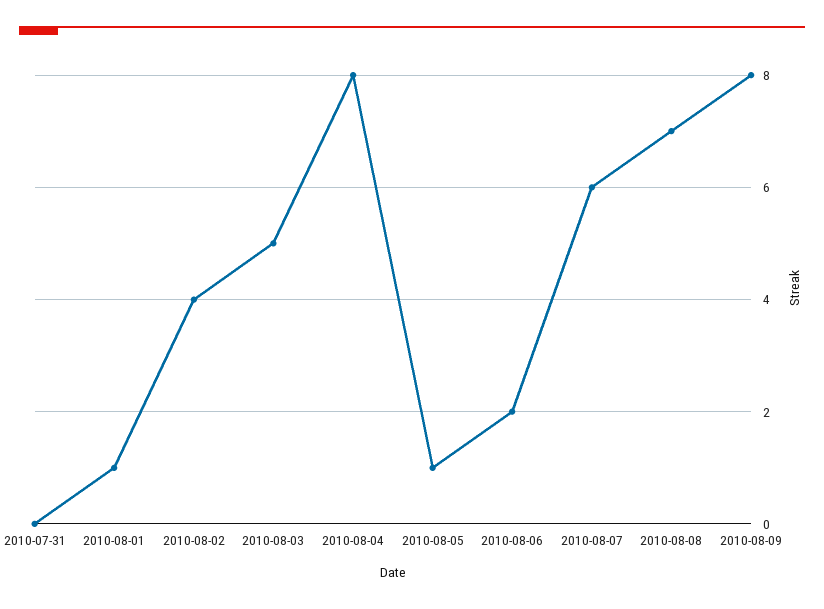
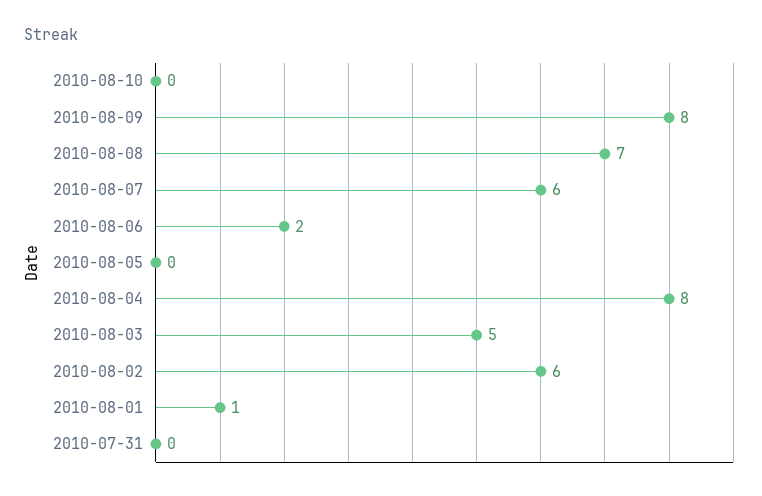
2010-08-02: 4 -> 6
2010-08-05: 1 -> 0
2010-08-10: none -> 0

